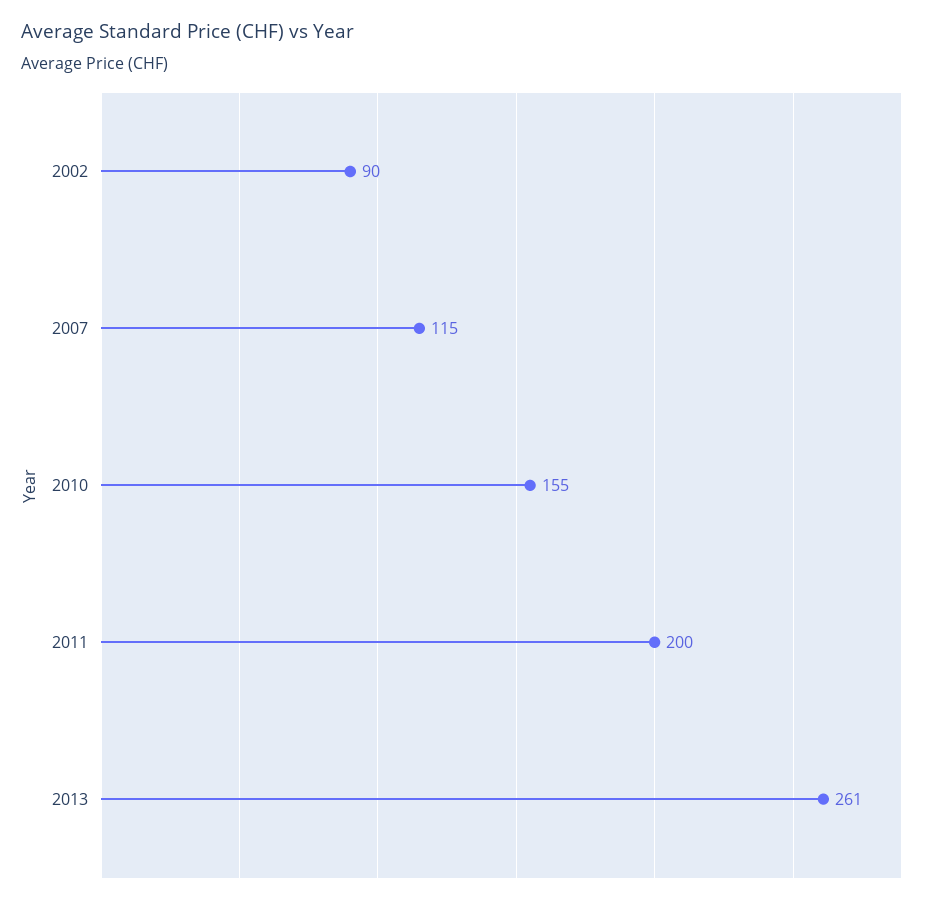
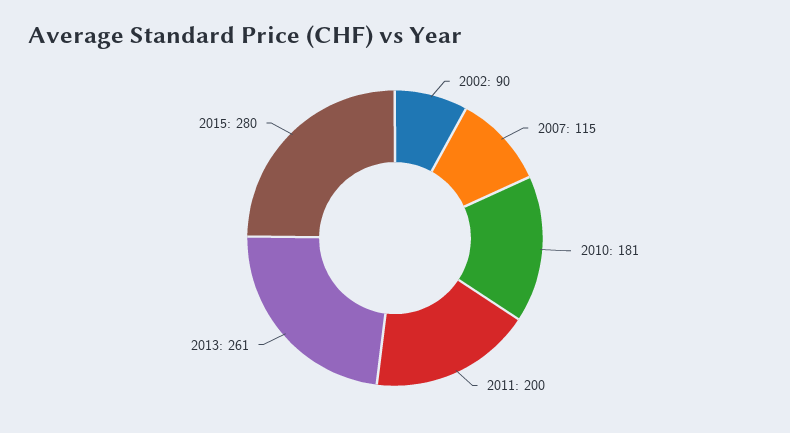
2010: 155 -> 181
2015: none -> 280

